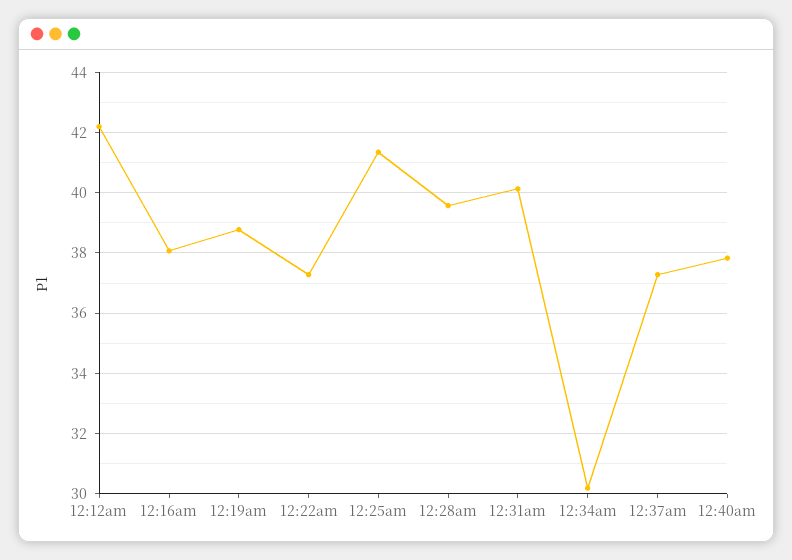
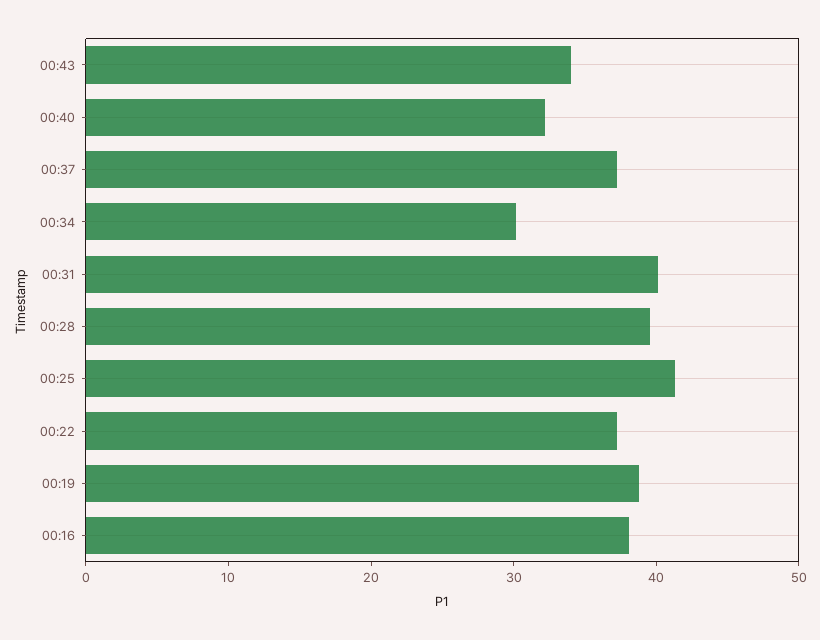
12:12am: 42.2 -> none
12:40am: 37.8 -> 32
00:43: none -> 34

